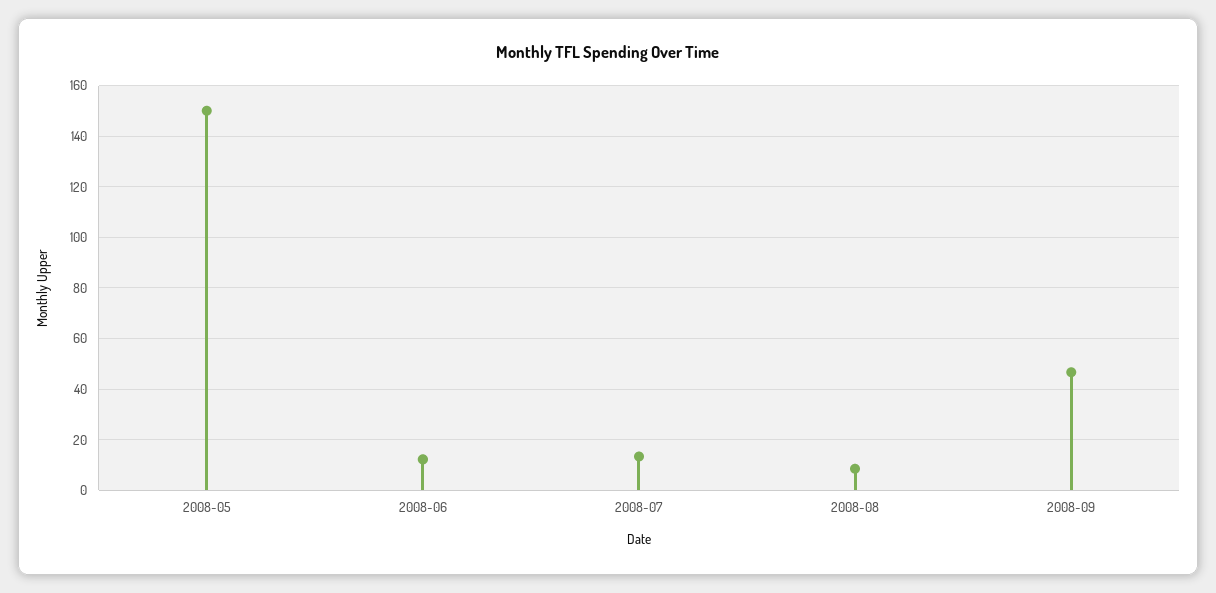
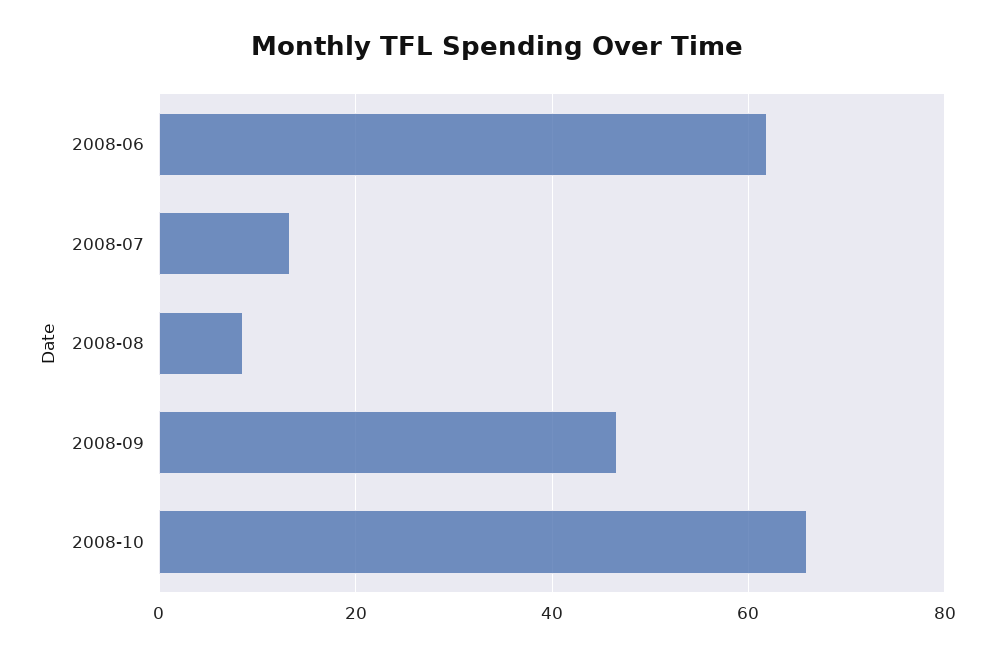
2008-05: 150 -> none
2008-06: 12.5 -> 62
2008-10: none -> 66

